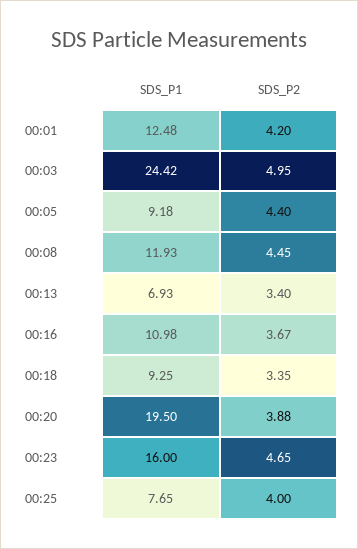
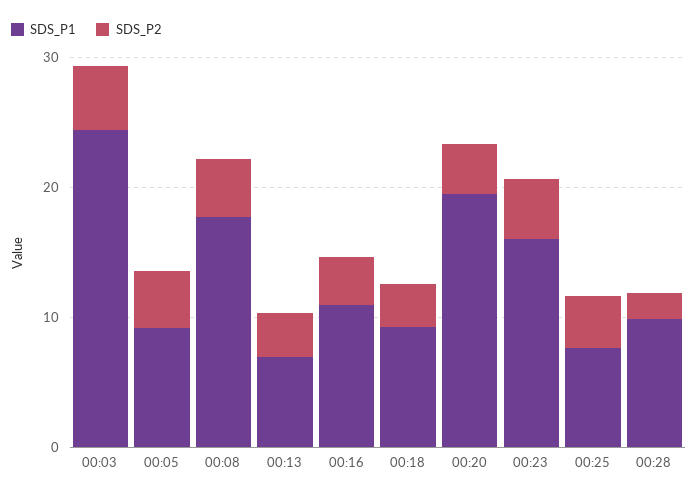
SDS_P1, 00:01: 12.48 -> none
SDS_P2, 00:01: 4.2 -> none
SDS_P1, 00:08: 11.93 -> 18
SDS_P1, 00:28: none -> 10
SDS_P2, 00:28: none -> 2

